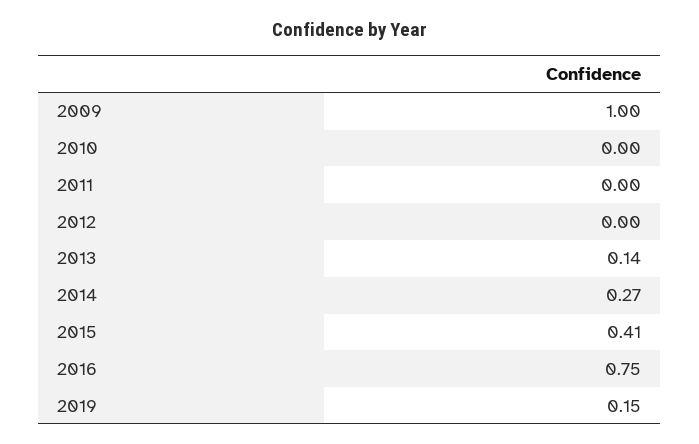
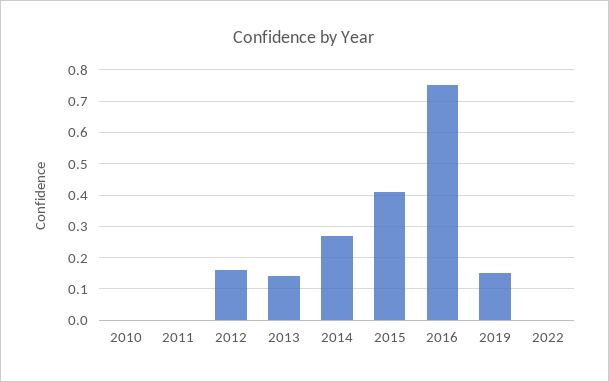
2009: 1 -> none
2012: 0 -> 0.15
2022: none -> 0

